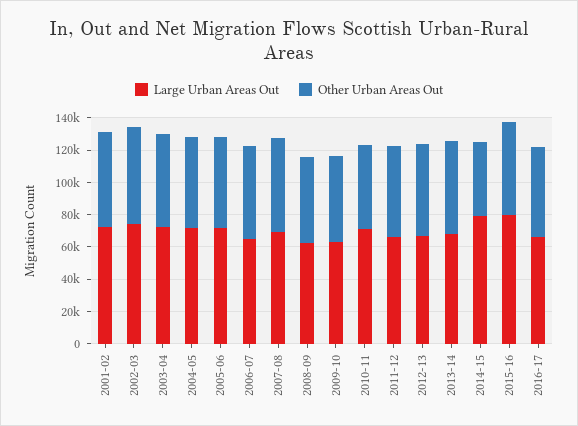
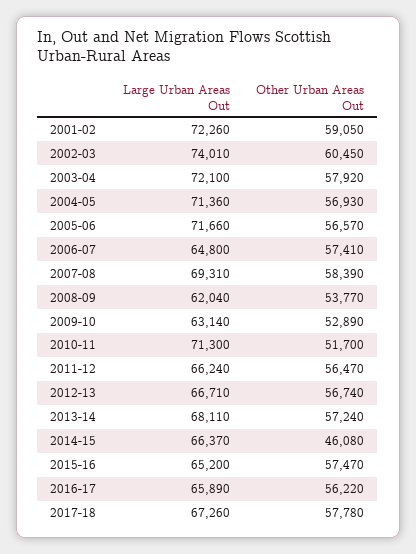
Large Urban Areas Out, 2014-15: 80000 -> 66370
Large Urban Areas Out, 2015-16: 80000 -> 65200
Large Urban Areas Out, 2017-18: none -> 67260
Other Urban Areas Out, 2017-18: none -> 57780

